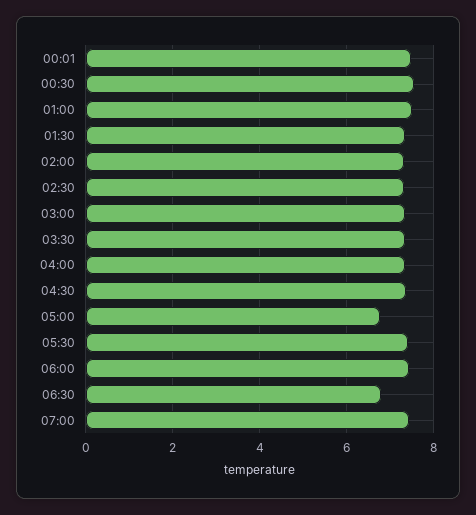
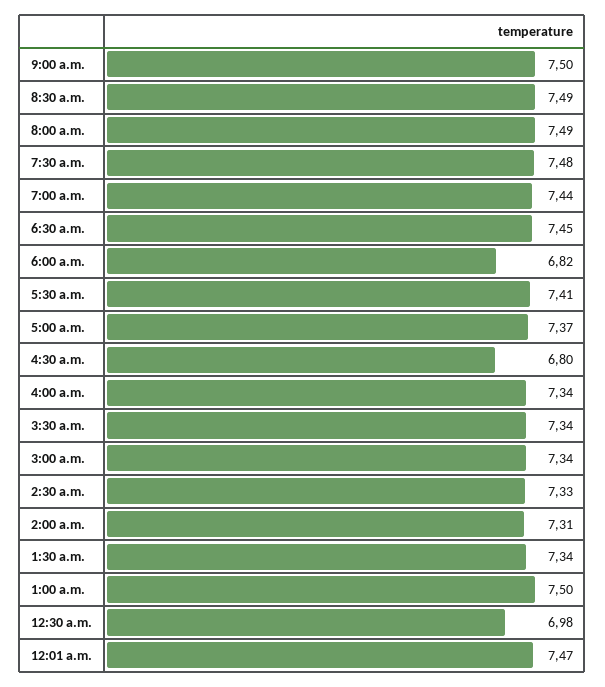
00:30: 7.6 -> 6.98
04:30: 7.4 -> 6.8
05:00: 6.8 -> 7.37
06:00: 7.4 -> 6.82
06:30: 6.8 -> 7.45
9:00 a.m.: none -> 7.5
8:30 a.m.: none -> 7.49
8:00 a.m.: none -> 7.49
7:30 a.m.: none -> 7.48

